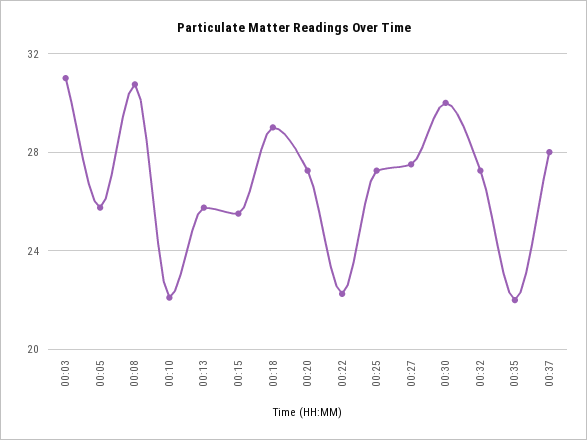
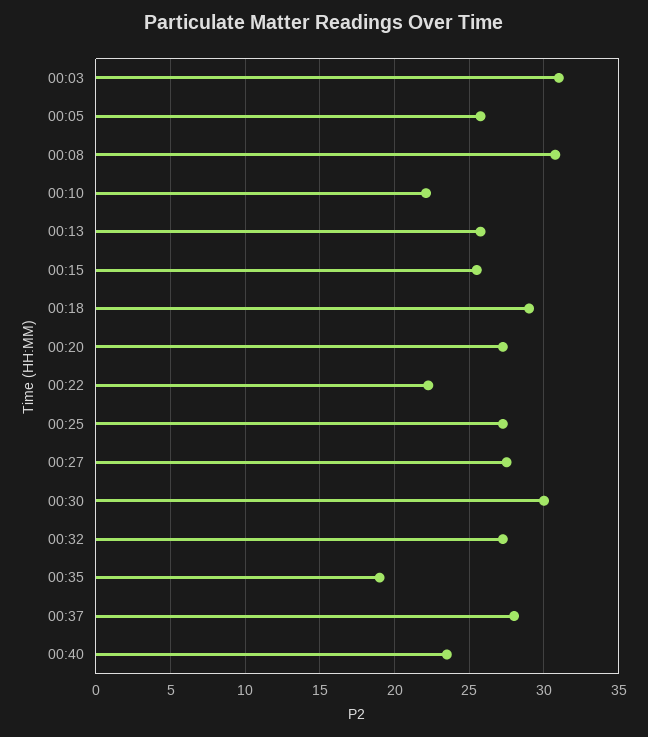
00:35: 22 -> 19
00:40: none -> 23.5

